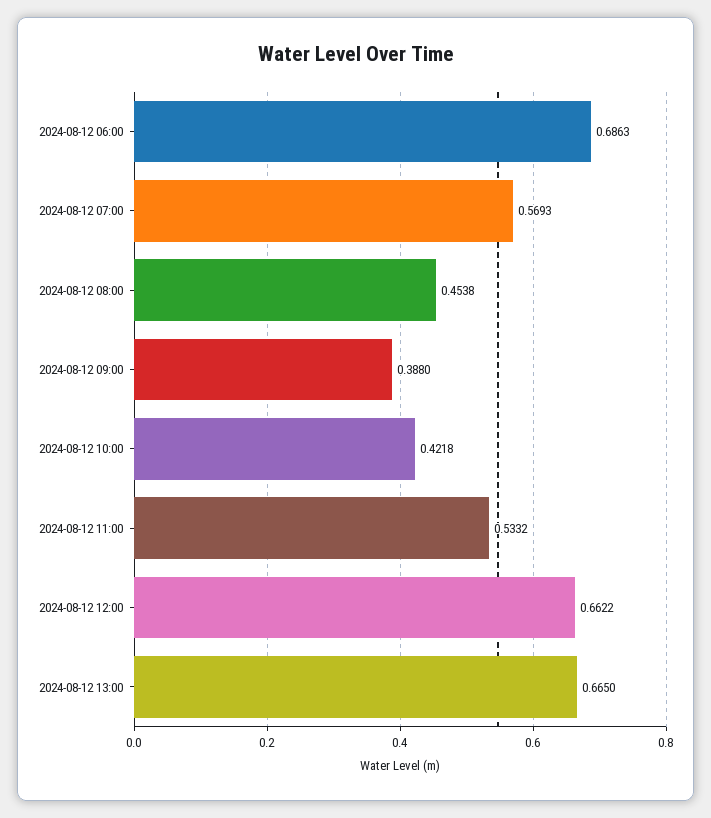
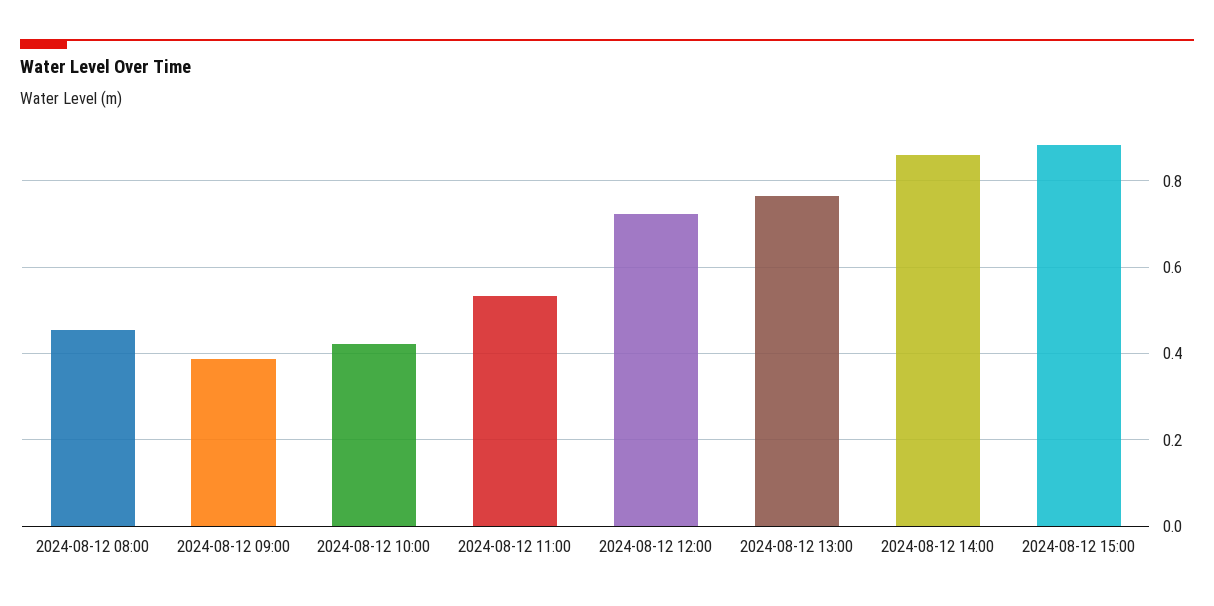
2024-08-12 06:00: 0.6863 -> none
2024-08-12 07:00: 0.5693 -> none
2024-08-12 12:00: 0.6622 -> 0.72
2024-08-12 13:00: 0.665 -> 0.76
2024-08-12 14:00: none -> 0.86
2024-08-12 15:00: none -> 0.88

